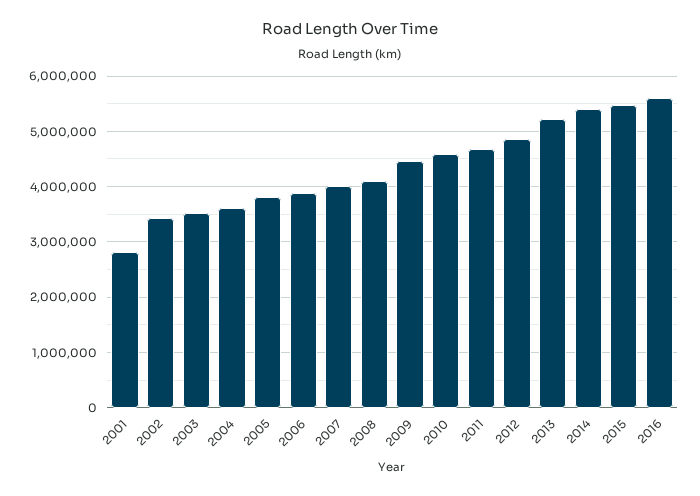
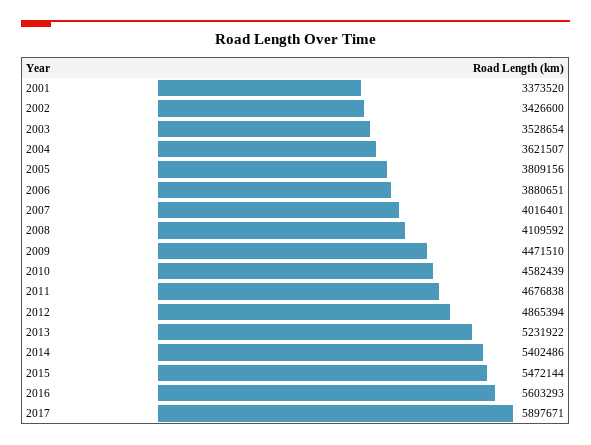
2001: 2800000 -> 3373520
2017: none -> 5897671

